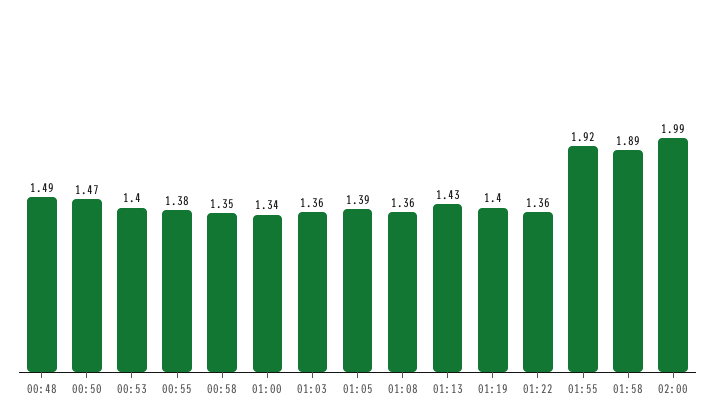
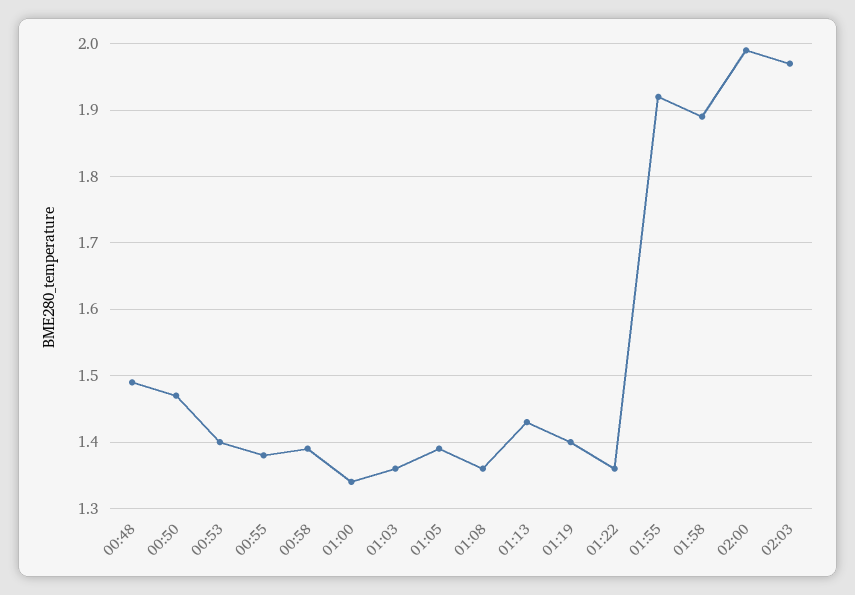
00:58: 1.35 -> 1.39
02:03: none -> 1.97

